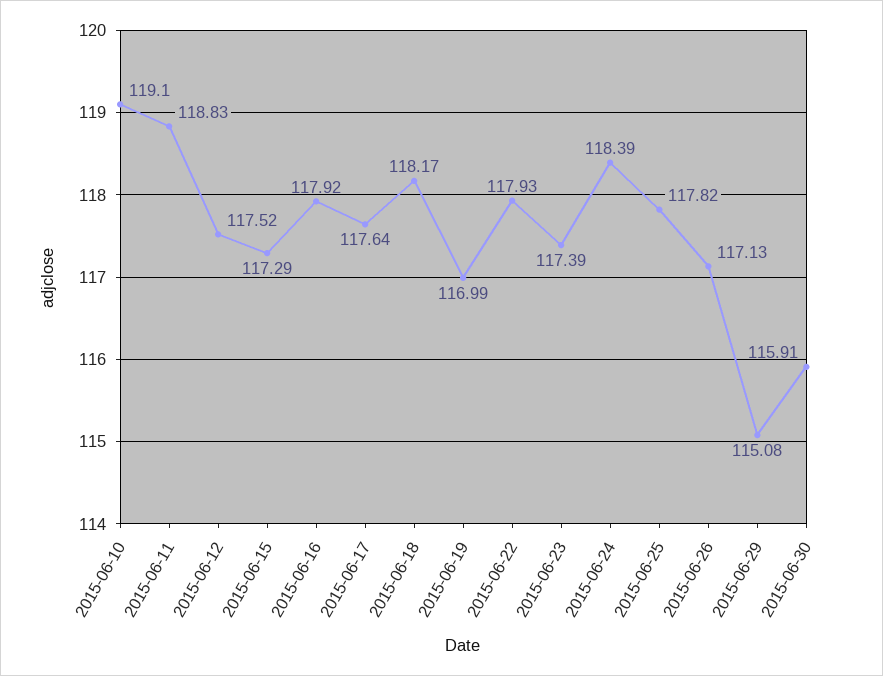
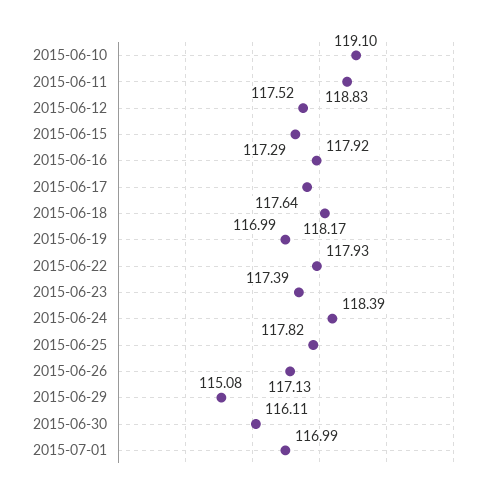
2015-06-30: 115.91 -> 116.11
2015-07-01: none -> 116.99

